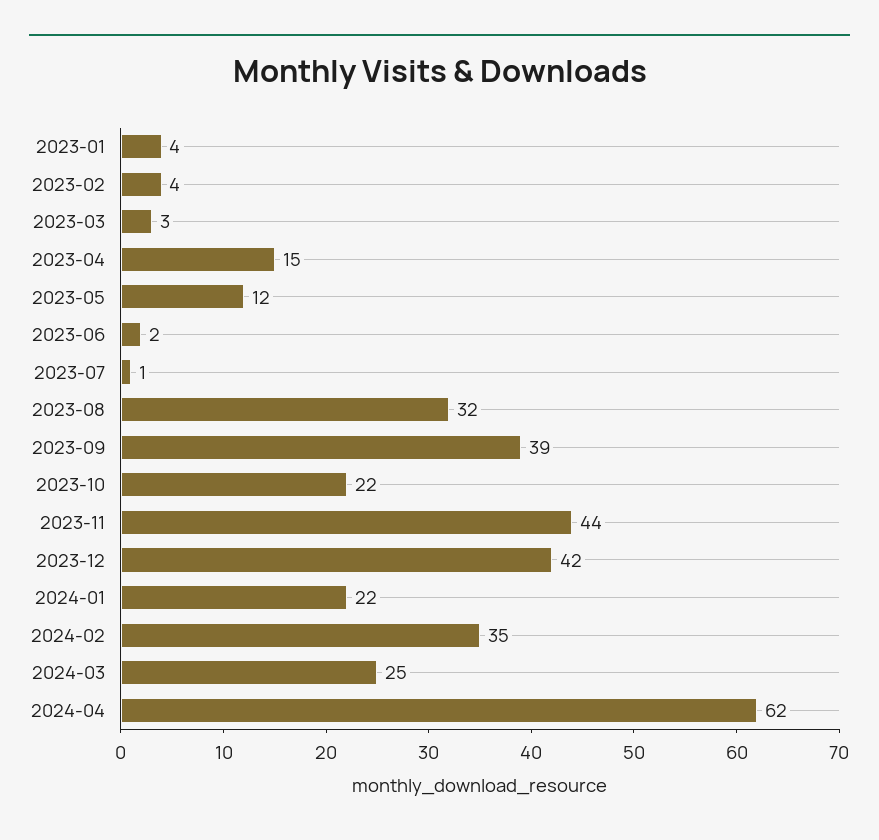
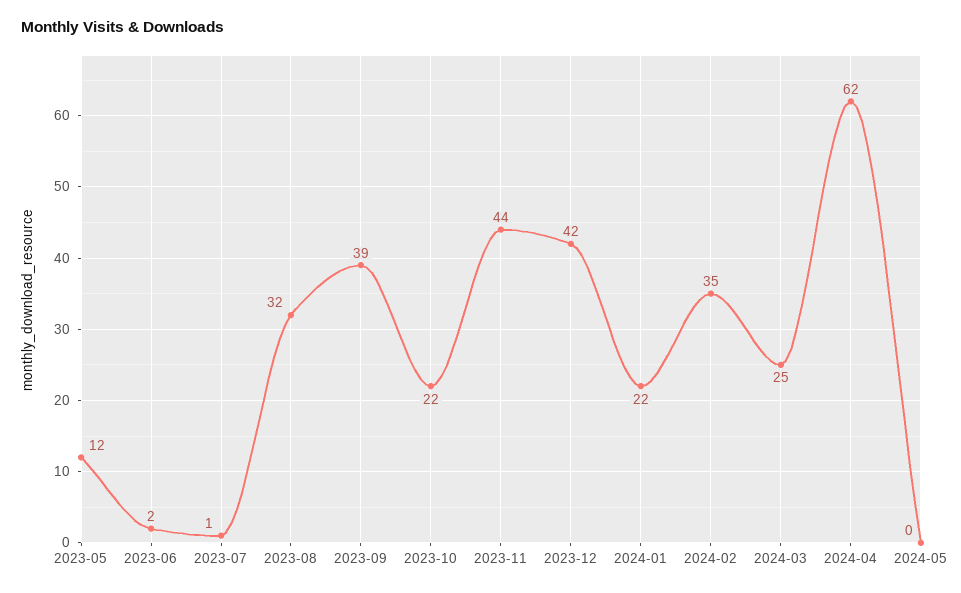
2023-01: 4 -> none
2023-02: 4 -> none
2023-03: 3 -> none
2023-04: 15 -> none
2024-05: none -> 0

